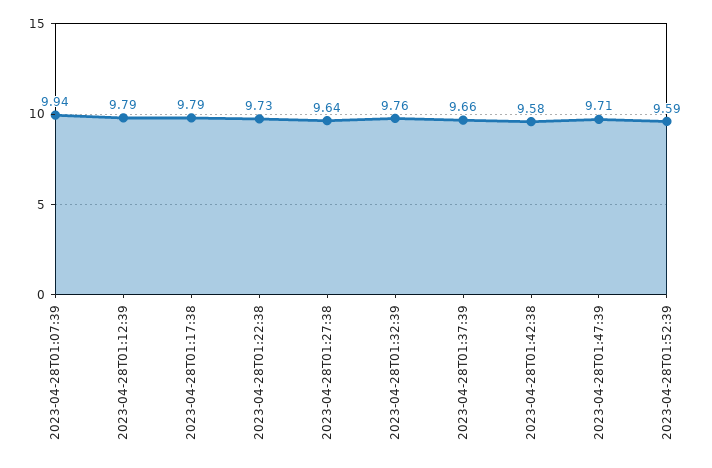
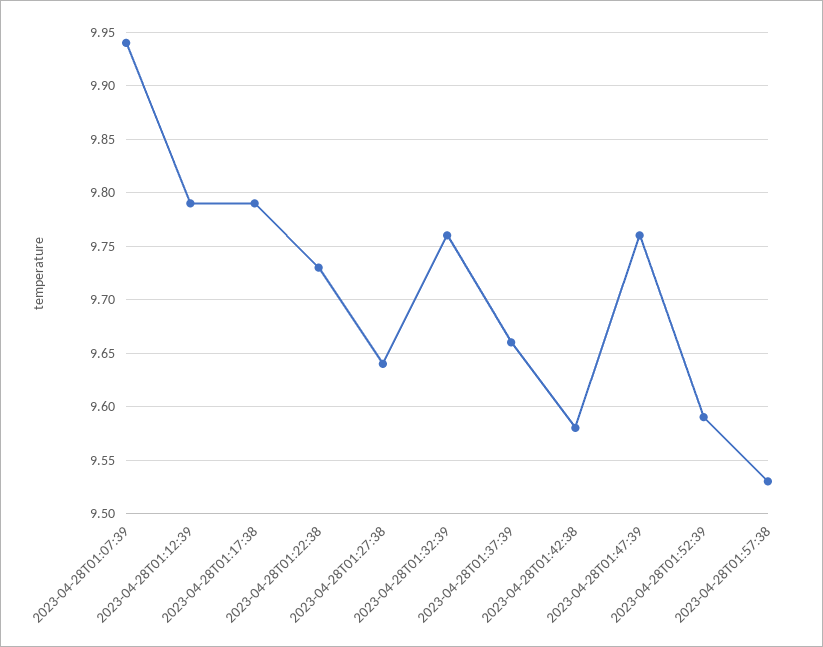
2023-04-28T01:47:39: 9.71 -> 9.76
2023-04-28T01:57:38: none -> 9.53

